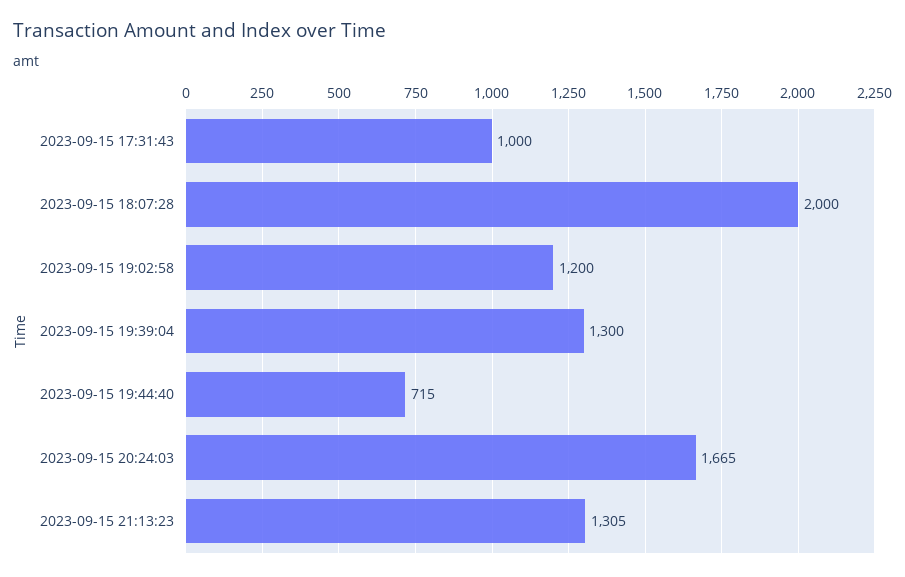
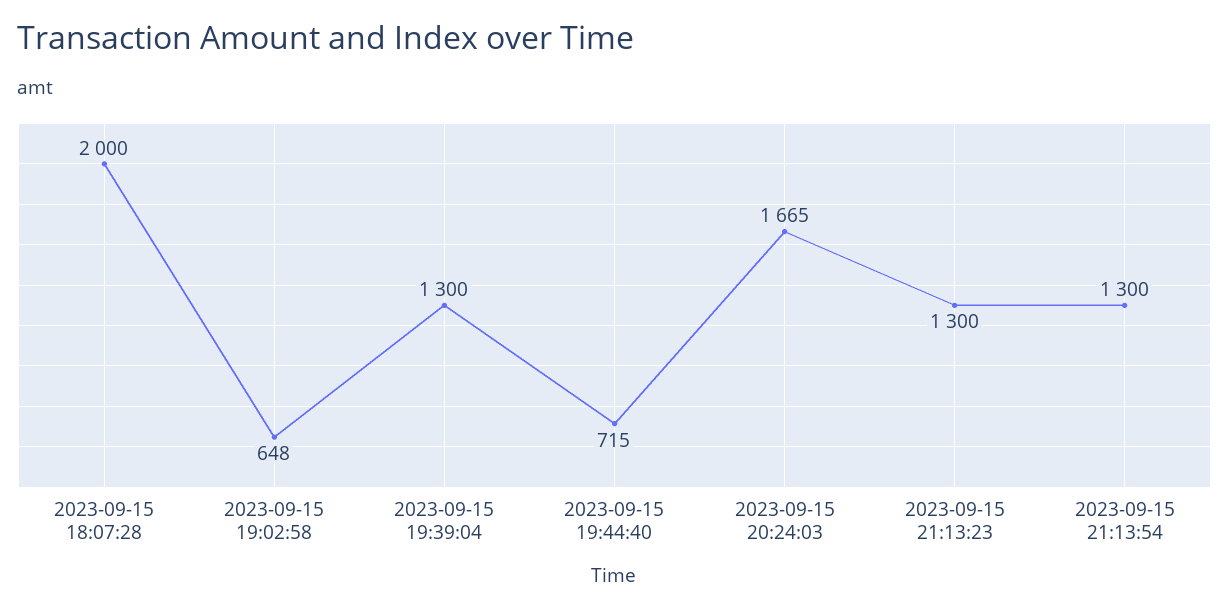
2023-09-15 17:31:43: 1000 -> none
2023-09-15 19:02:58: 1200 -> 648
2023-09-15 21:13:23: 1305 -> 1300
2023-09-15 21:13:54: none -> 1300

